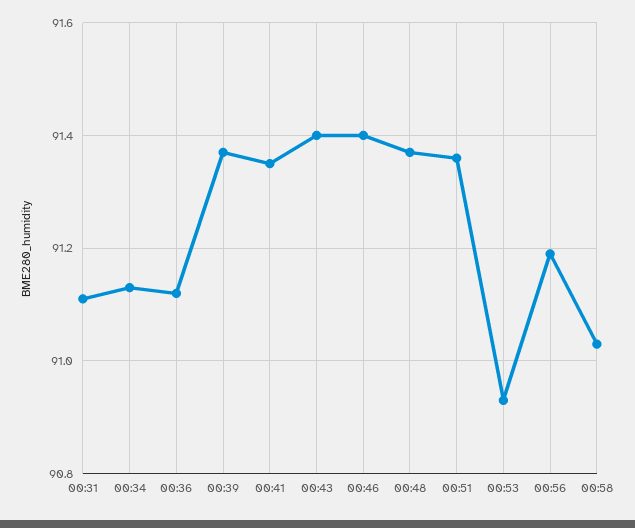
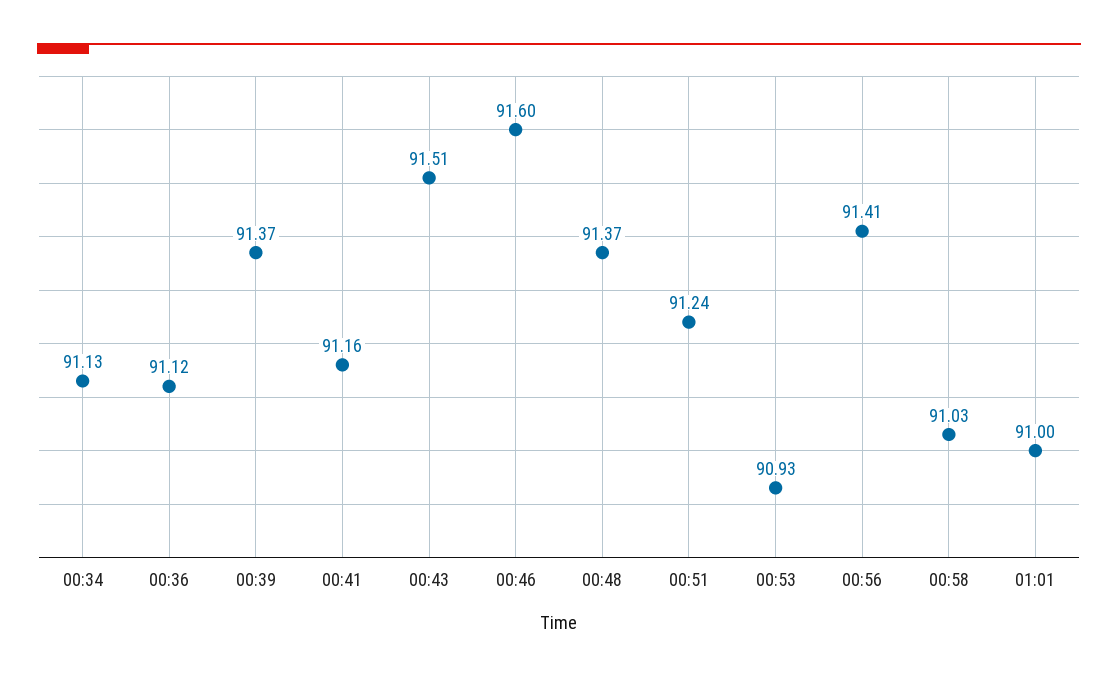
00:31: 91.1 -> none
00:41: 91.35 -> 91.16
00:43: 91.4 -> 91.51
00:46: 91.4 -> 91.6
00:51: 91.35 -> 91.24
00:56: 91.2 -> 91.41
01:01: none -> 91

